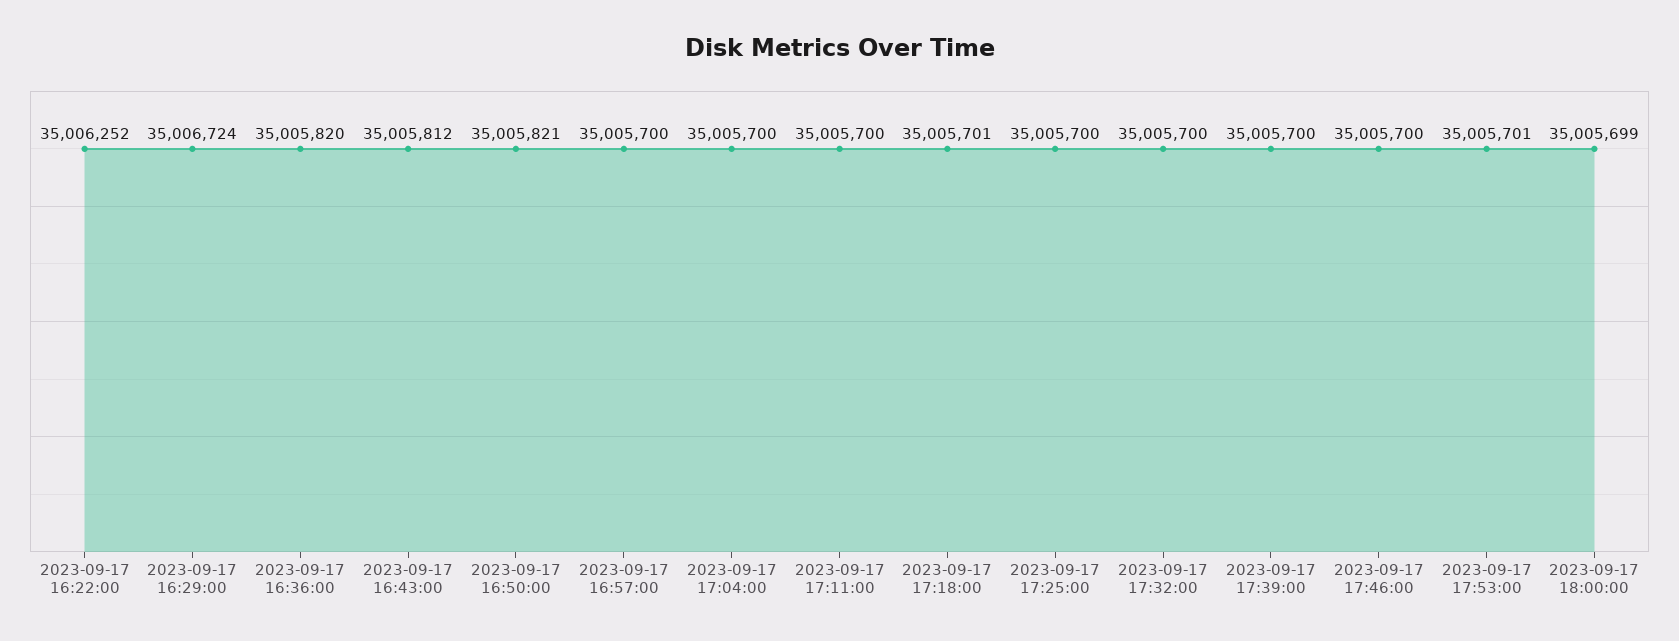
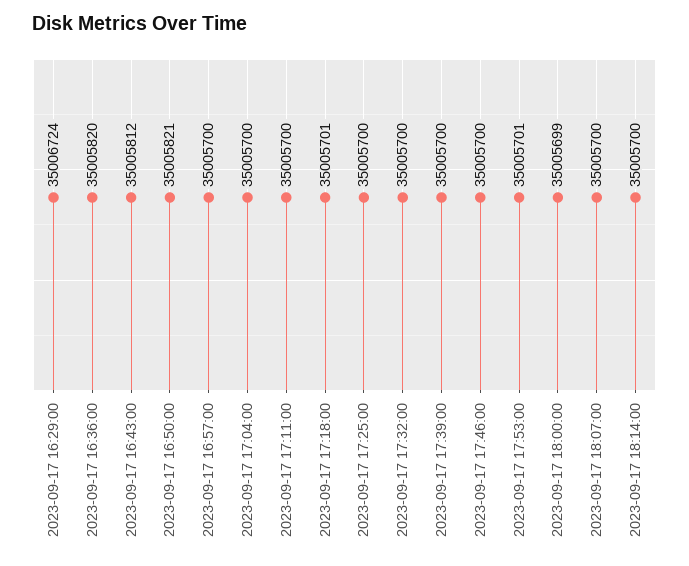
2023-09-17 16:22:00: 35006252 -> none
2023-09-17 18:07:00: none -> 35005700
2023-09-17 18:14:00: none -> 35005700

